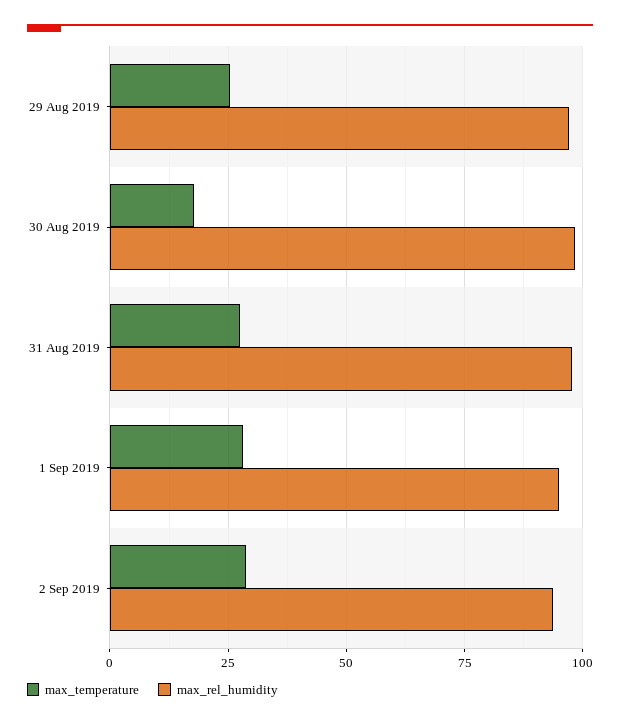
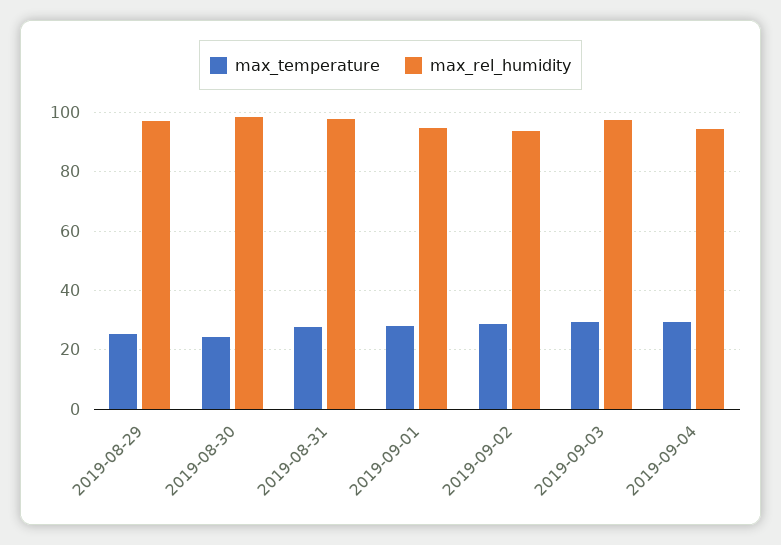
max_temperature, 30 Aug 2019: 17.5 -> 25
max_temperature, 2019-09-03: none -> 30
max_rel_humidity, 2019-09-03: none -> 97.5
max_temperature, 2019-09-04: none -> 30
max_rel_humidity, 2019-09-04: none -> 95

